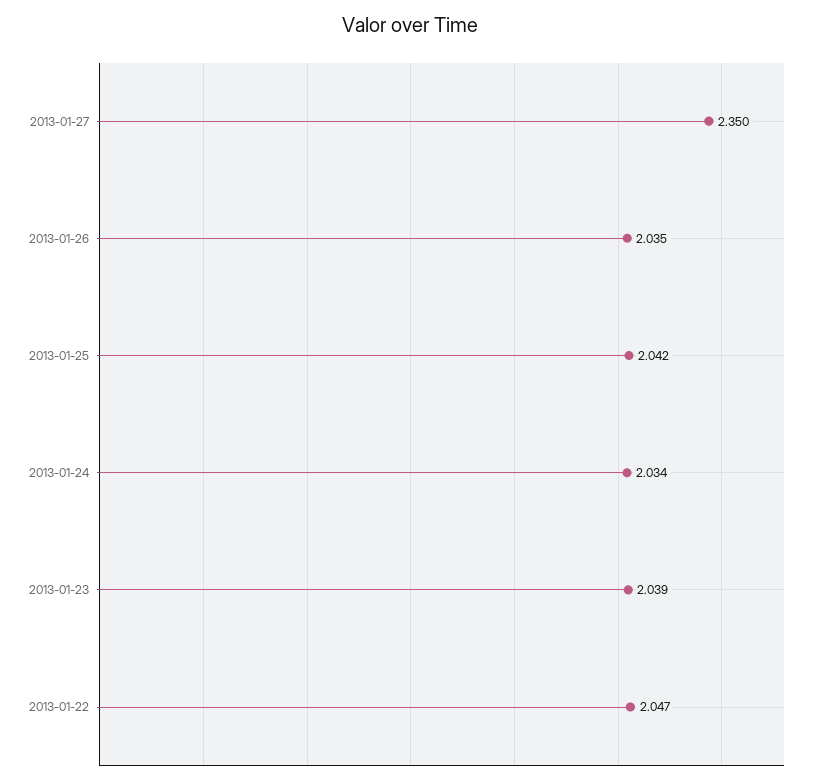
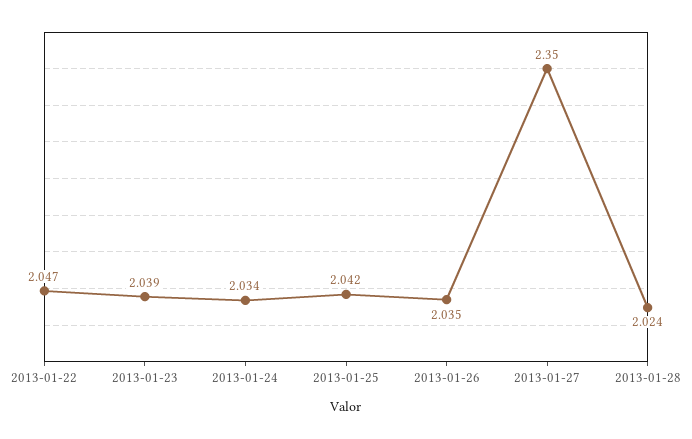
2013-01-28: none -> 2.024

